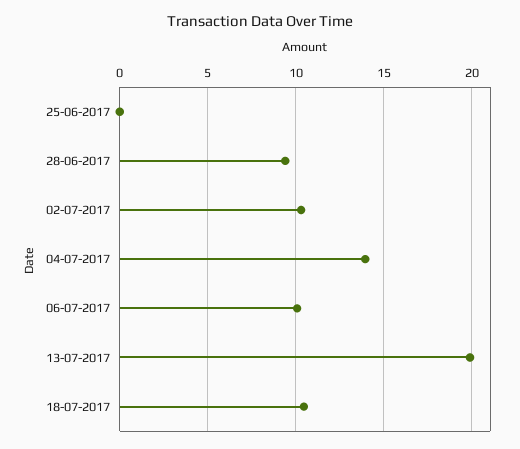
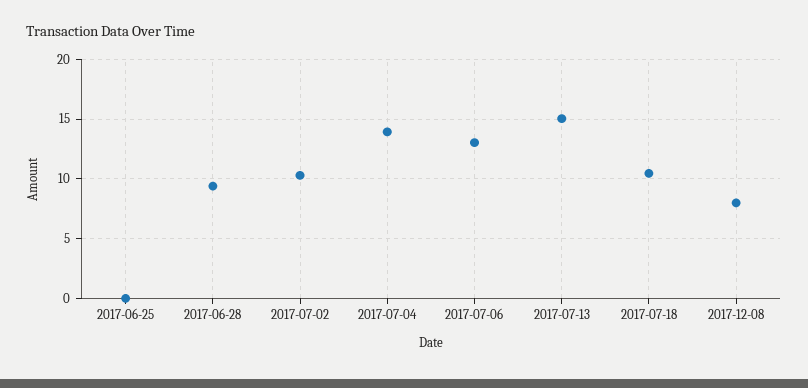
06-07-2017: 10 -> 13
13-07-2017: 20 -> 15
2017-12-08: none -> 8

